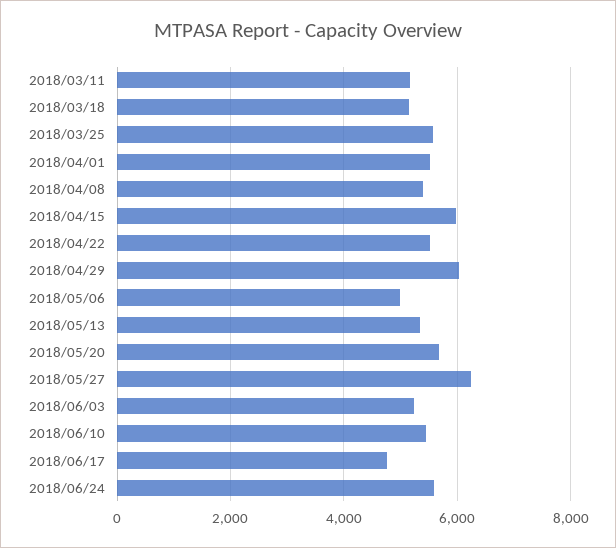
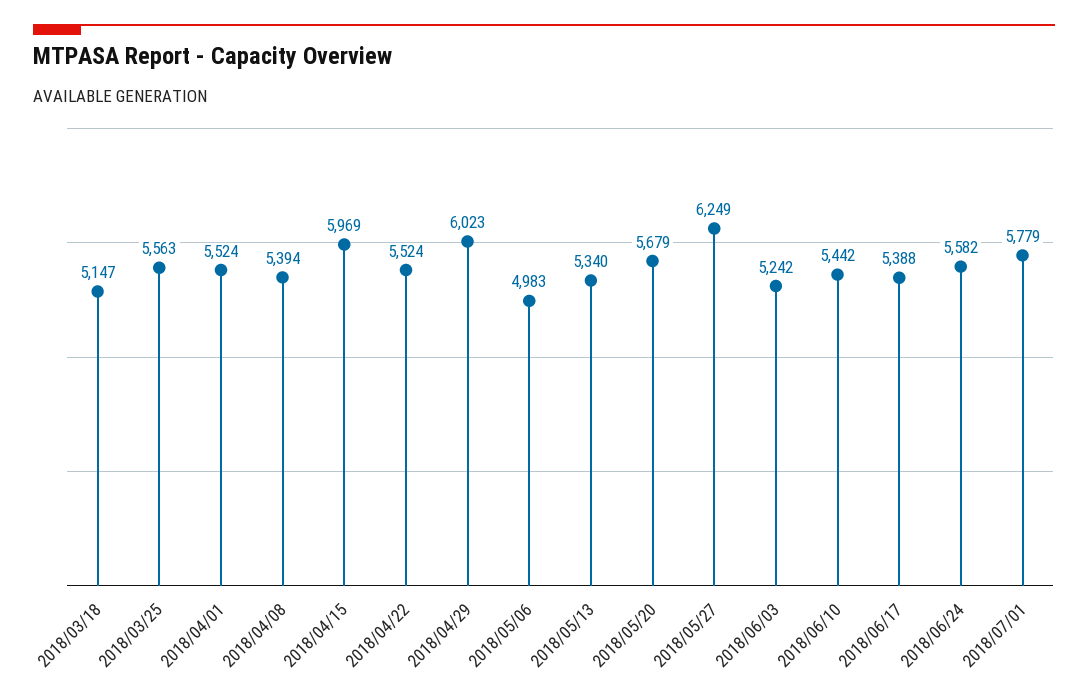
2018/03/11: 5200 -> none
2018/06/17: 4800 -> 5388
2018/07/01: none -> 5779

